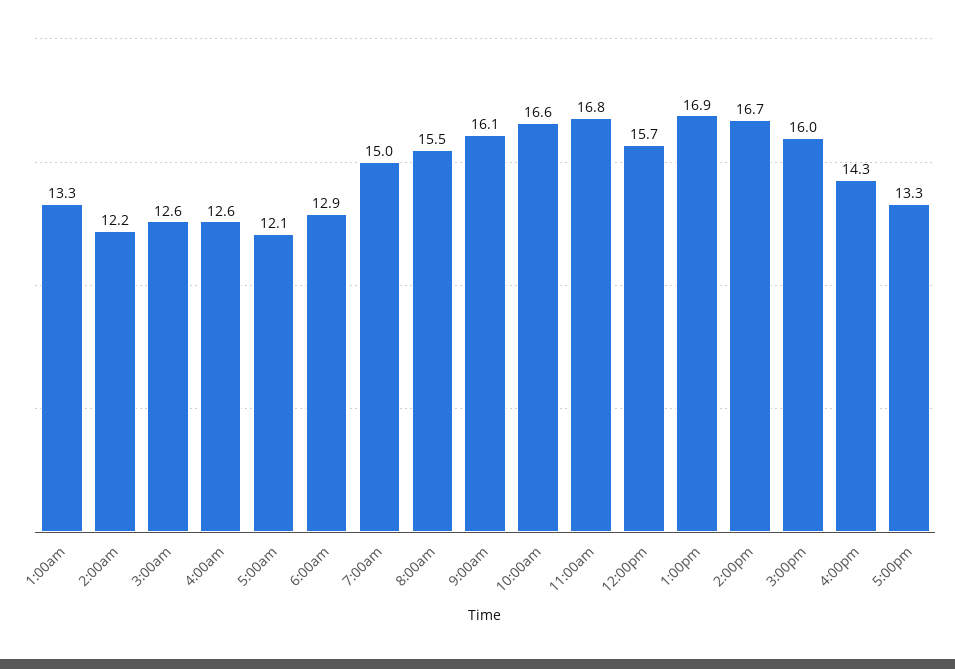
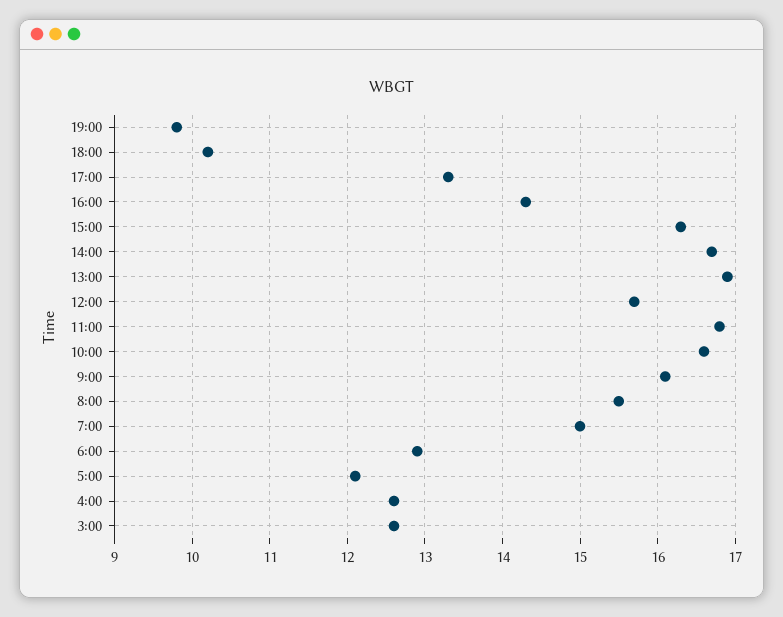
1:00am: 13.3 -> none
2:00am: 12.2 -> none
3:00pm: 16 -> 16.3
19:00: none -> 9.8
18:00: none -> 10.2

